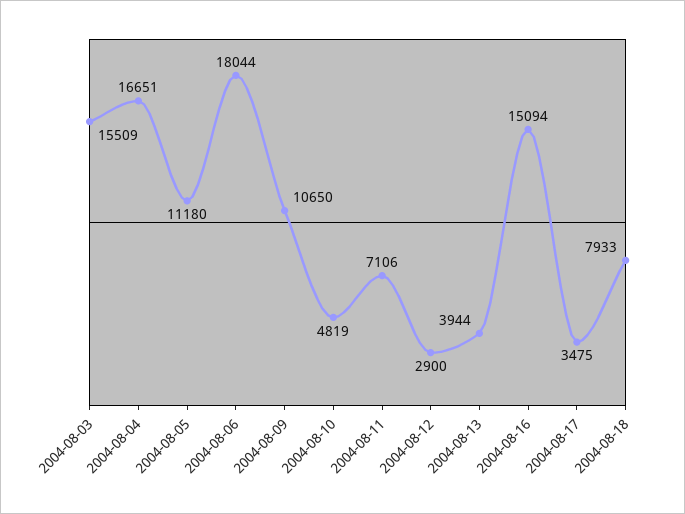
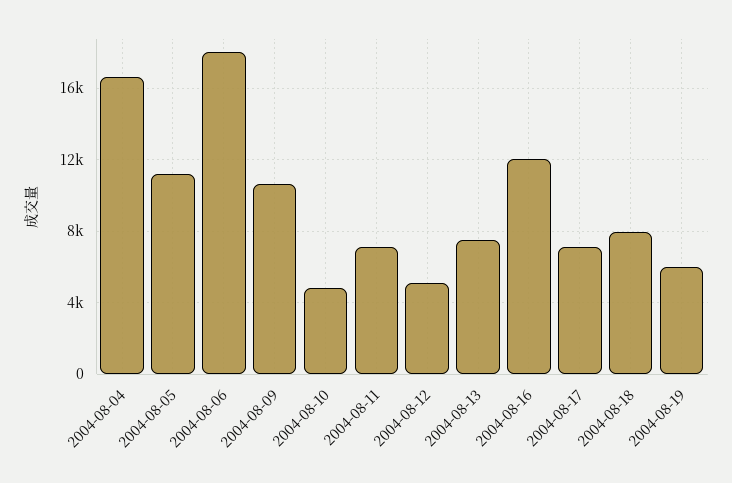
2004-08-03: 15509 -> none
2004-08-12: 2900 -> 5000
2004-08-13: 3944 -> 7500
2004-08-16: 15094 -> 12000
2004-08-17: 3475 -> 7000
2004-08-19: none -> 6000

